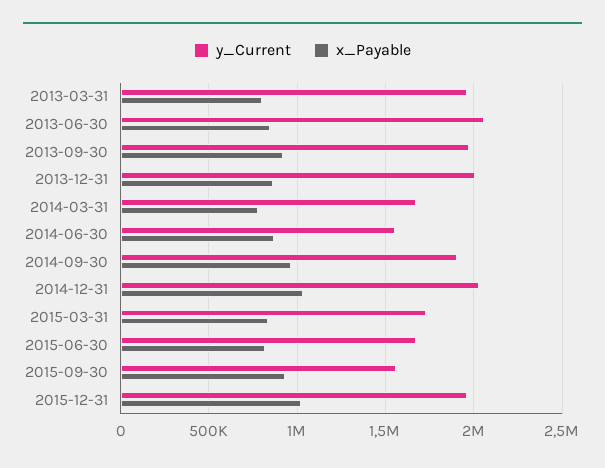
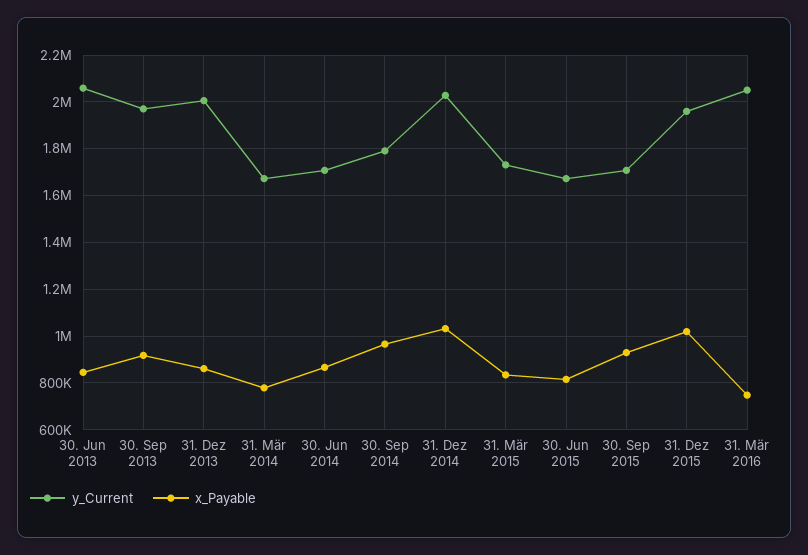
y_Current, 2013-03-31: 1950000 -> none
x_Payable, 2013-03-31: 800000 -> none
y_Current, 2014-06-30: 1550000 -> 1700000
y_Current, 2014-09-30: 1900000 -> 1800000
y_Current, 2015-09-30: 1550000 -> 1700000
y_Current, 31. Mär 2016: none -> 2050000
x_Payable, 31. Mär 2016: none -> 750000

